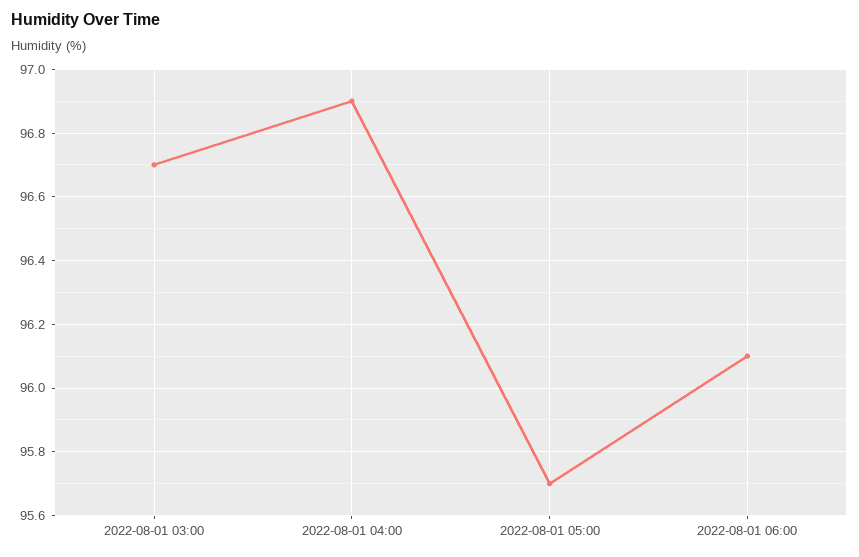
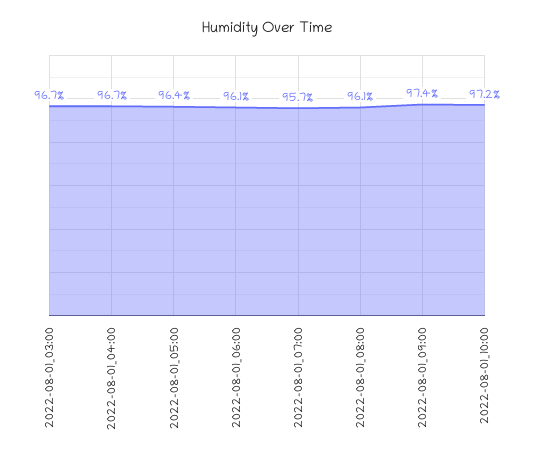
2022-08-01 04:00: 96.9 -> 96.7
2022-08-01 05:00: 95.7 -> 96.4
2022-08-01_07:00: none -> 95.7
2022-08-01_08:00: none -> 96.1
2022-08-01_09:00: none -> 97.4
2022-08-01_10:00: none -> 97.2

